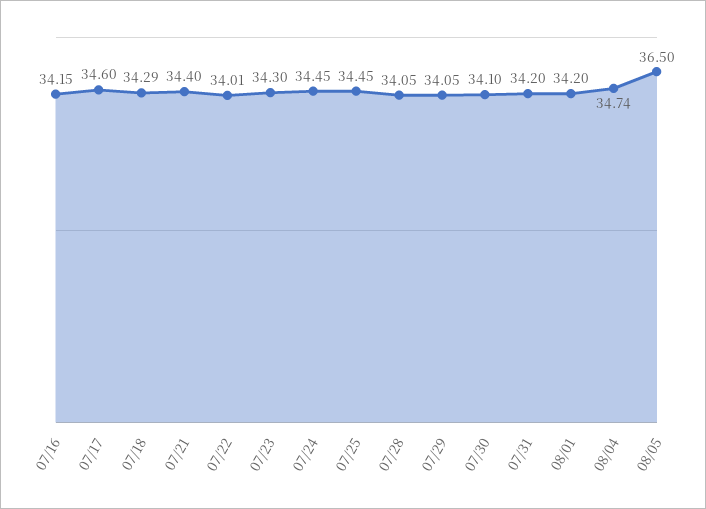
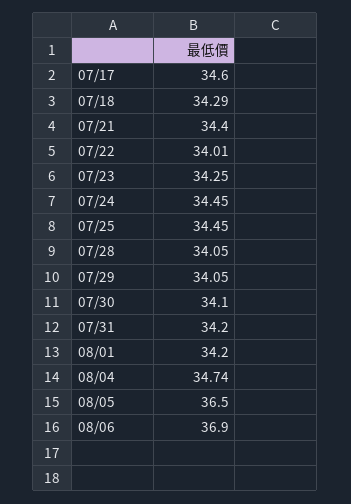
07/16: 34.15 -> none
07/23: 34.3 -> 34.25
08/06: none -> 36.9

